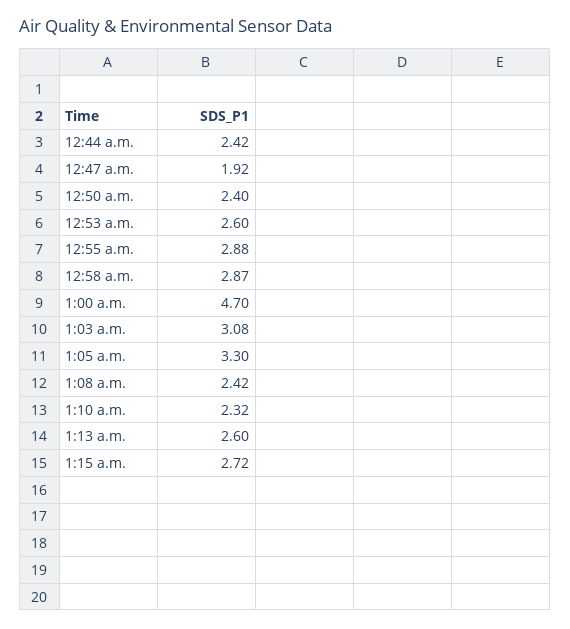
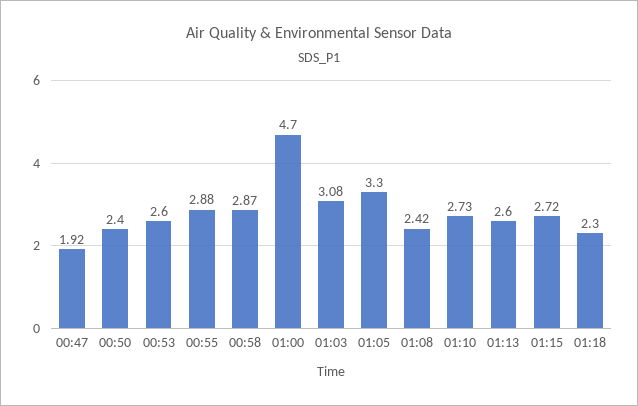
12:44 a.m.: 2.42 -> none
1:10 a.m.: 2.32 -> 2.73
01:18: none -> 2.3

